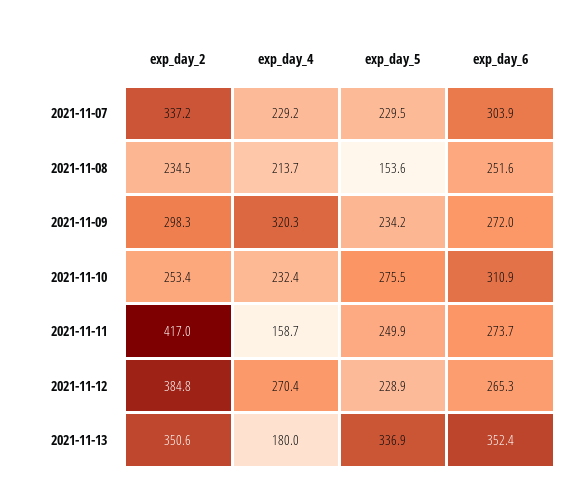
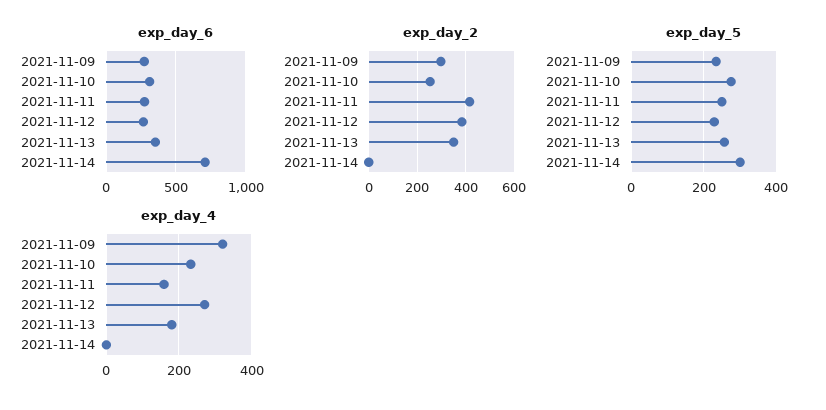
exp_day_2, 2021-11-07: 337.2 -> none
exp_day_4, 2021-11-07: 229.2 -> none
exp_day_5, 2021-11-07: 229.5 -> none
exp_day_6, 2021-11-07: 303.9 -> none
exp_day_2, 2021-11-08: 234.5 -> none
exp_day_4, 2021-11-08: 213.7 -> none
exp_day_5, 2021-11-08: 153.6 -> none
exp_day_6, 2021-11-08: 251.6 -> none
exp_day_5, 2021-11-13: 336.9 -> 260
exp_day_6, 2021-11-14: none -> 700
exp_day_2, 2021-11-14: none -> 0
exp_day_5, 2021-11-14: none -> 300
exp_day_4, 2021-11-14: none -> 0

